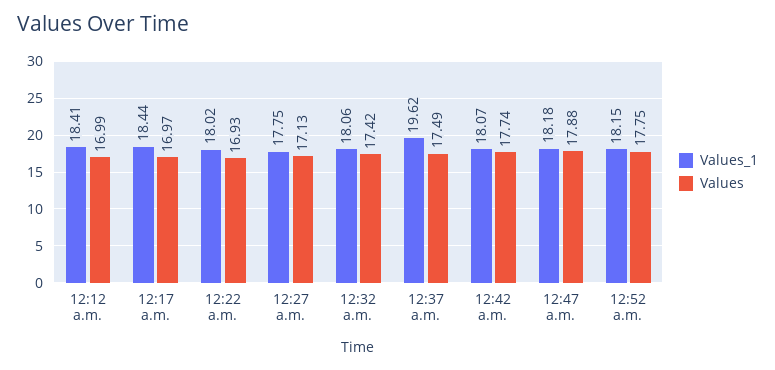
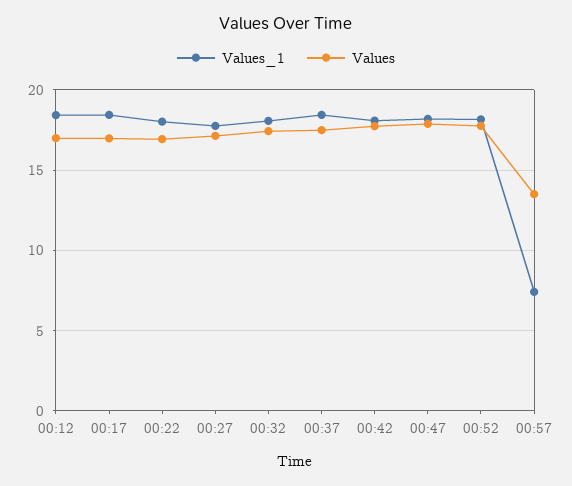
Values_1, 12:37 a.m.: 19.62 -> 18.5
Values_1, 00:57: none -> 7.5
Values, 00:57: none -> 13.5

